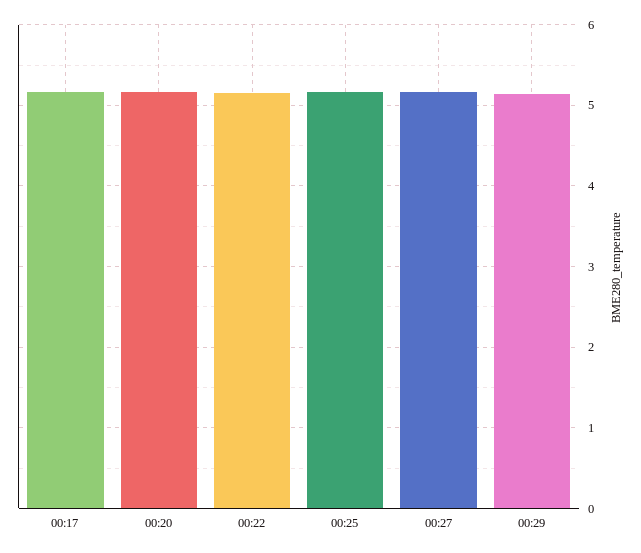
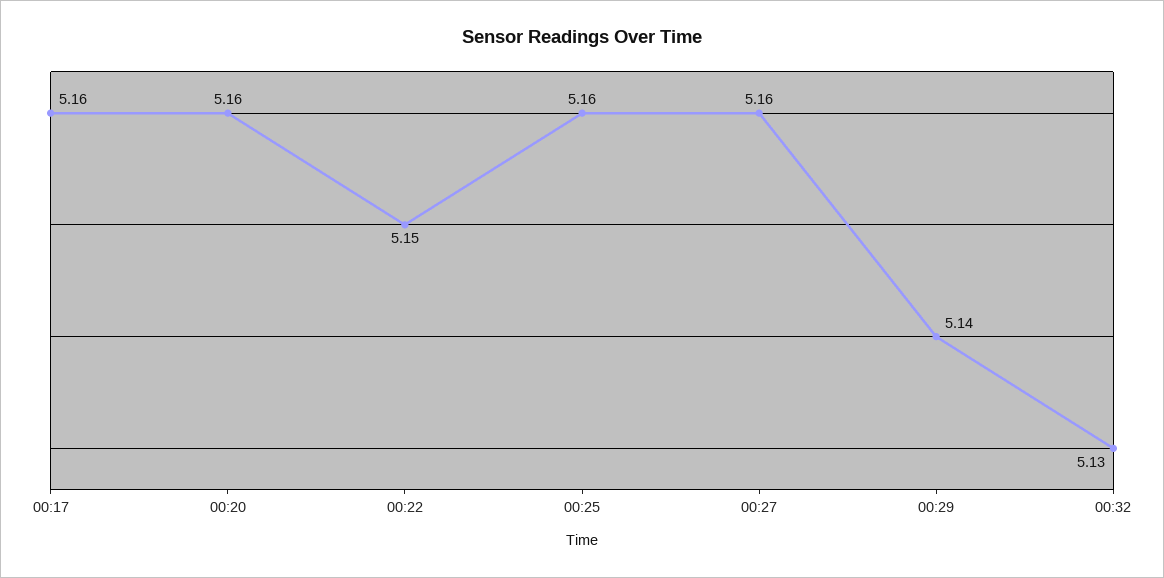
00:32: none -> 5.13

